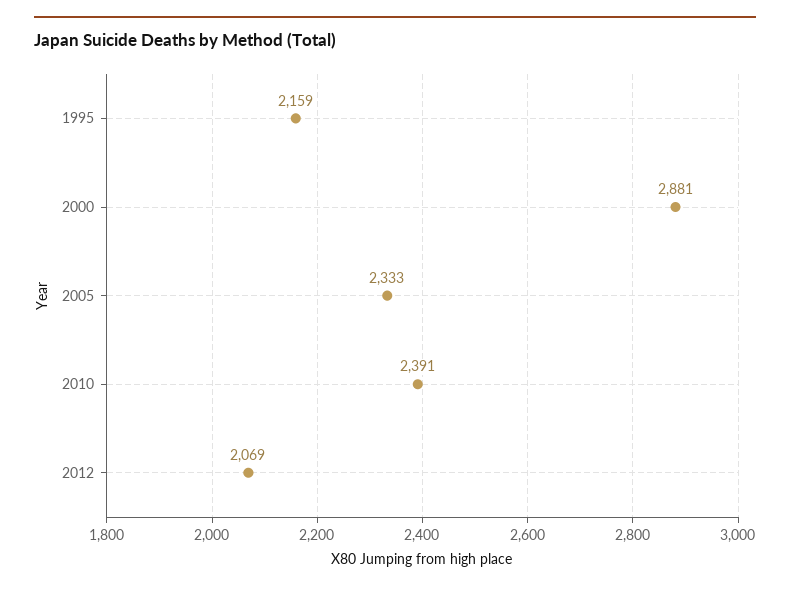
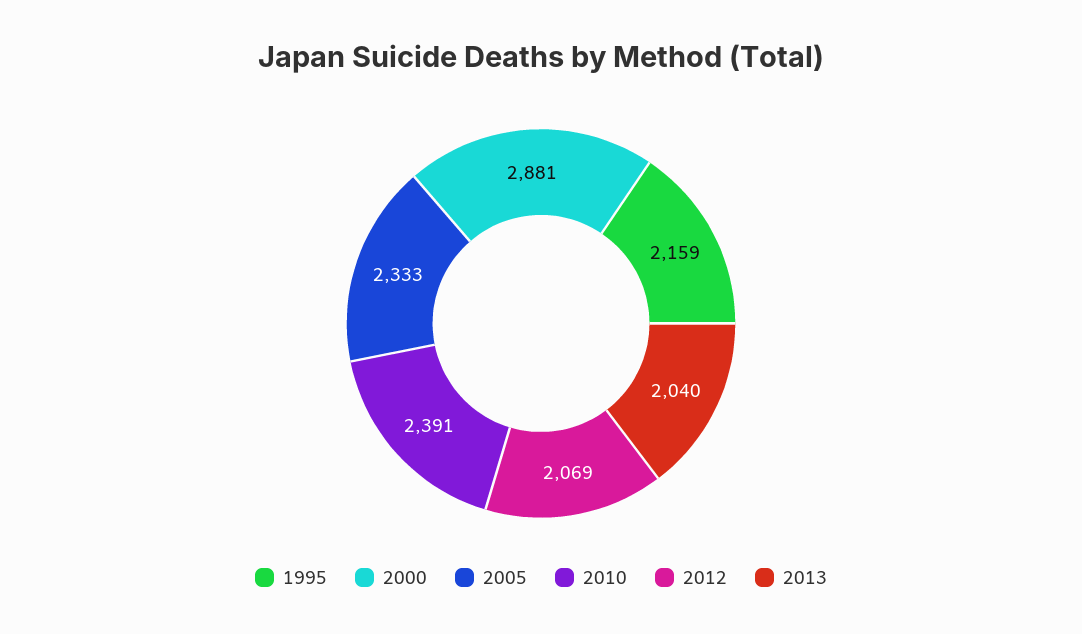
2013: none -> 2040

